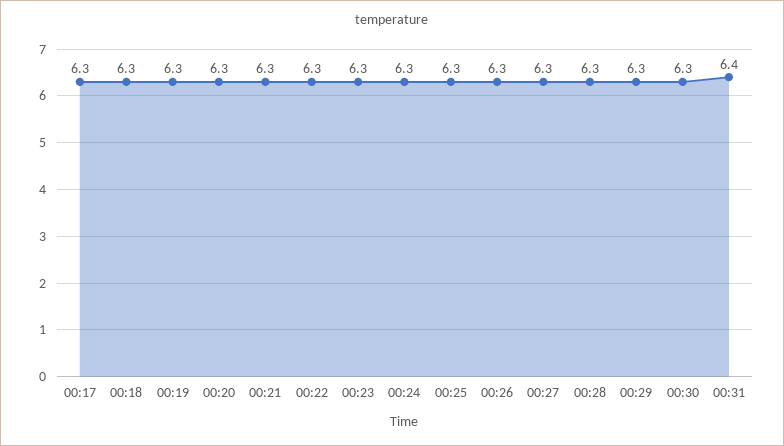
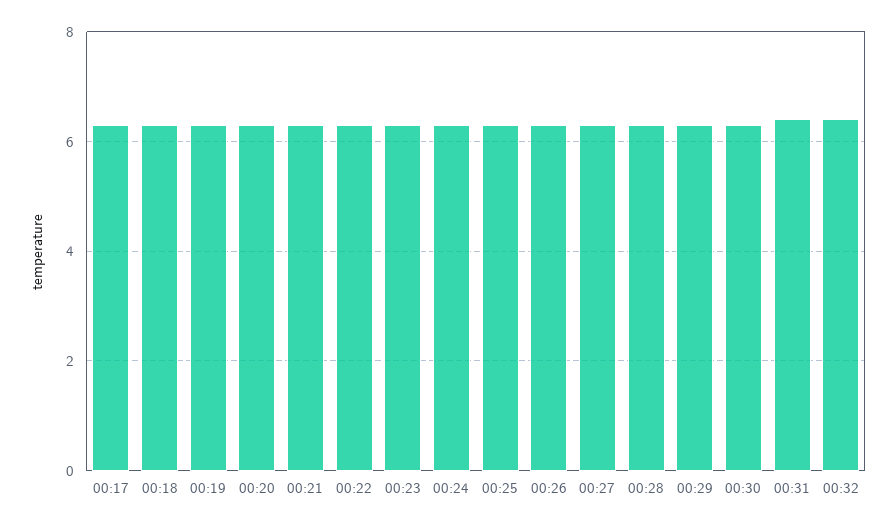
00:32: none -> 6.5

